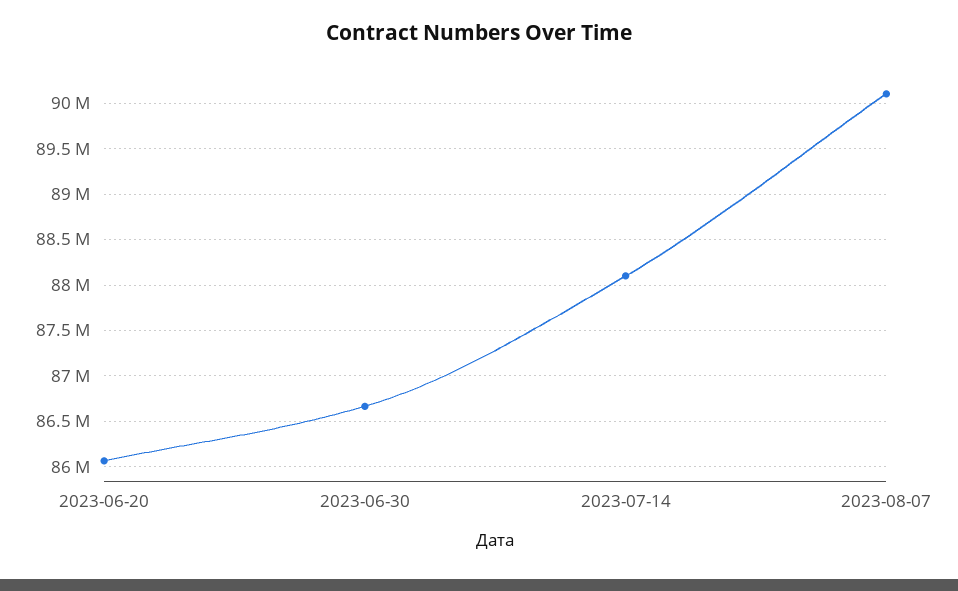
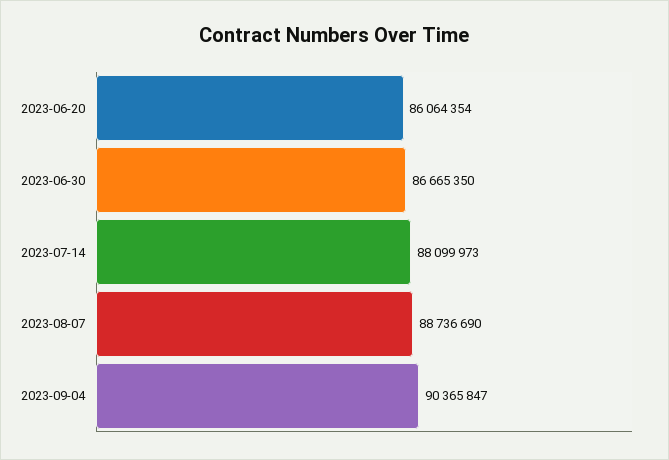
2023-08-07: 90100000 -> 88736690
2023-09-04: none -> 90365847

